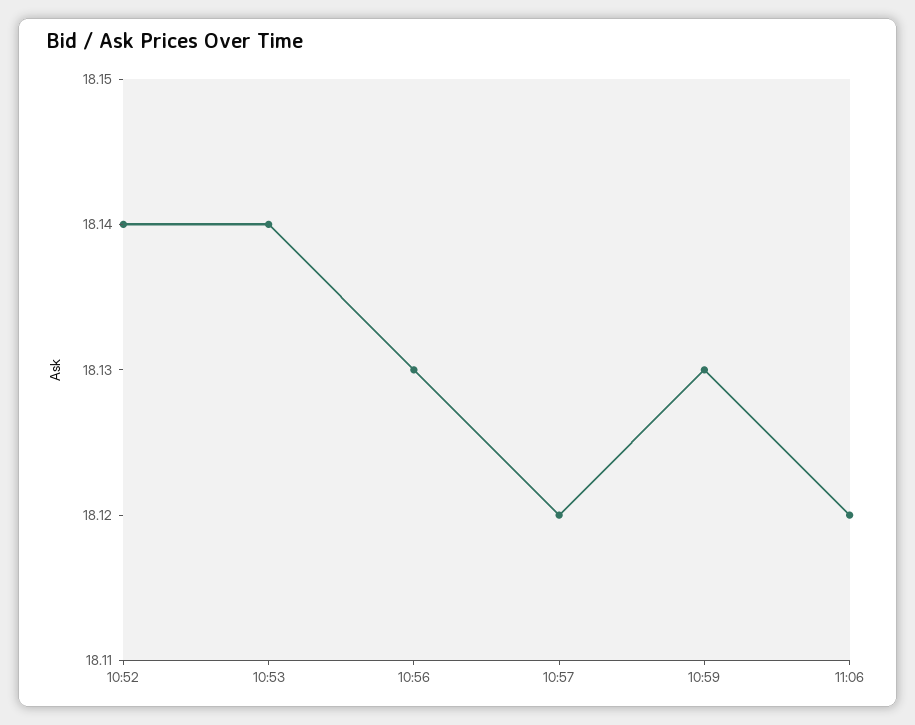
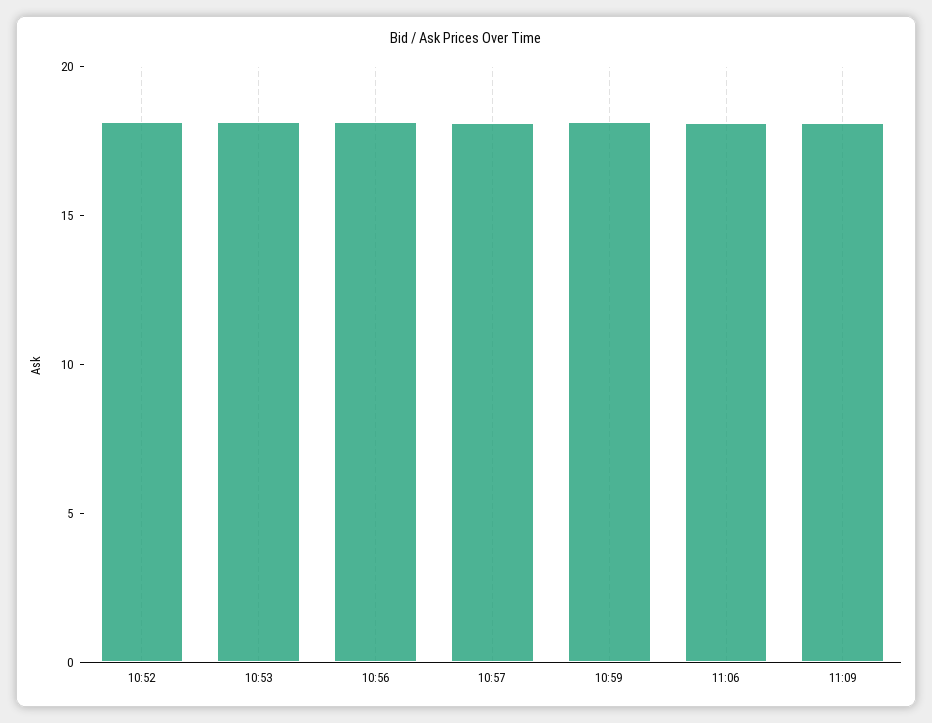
11:09: none -> 18

